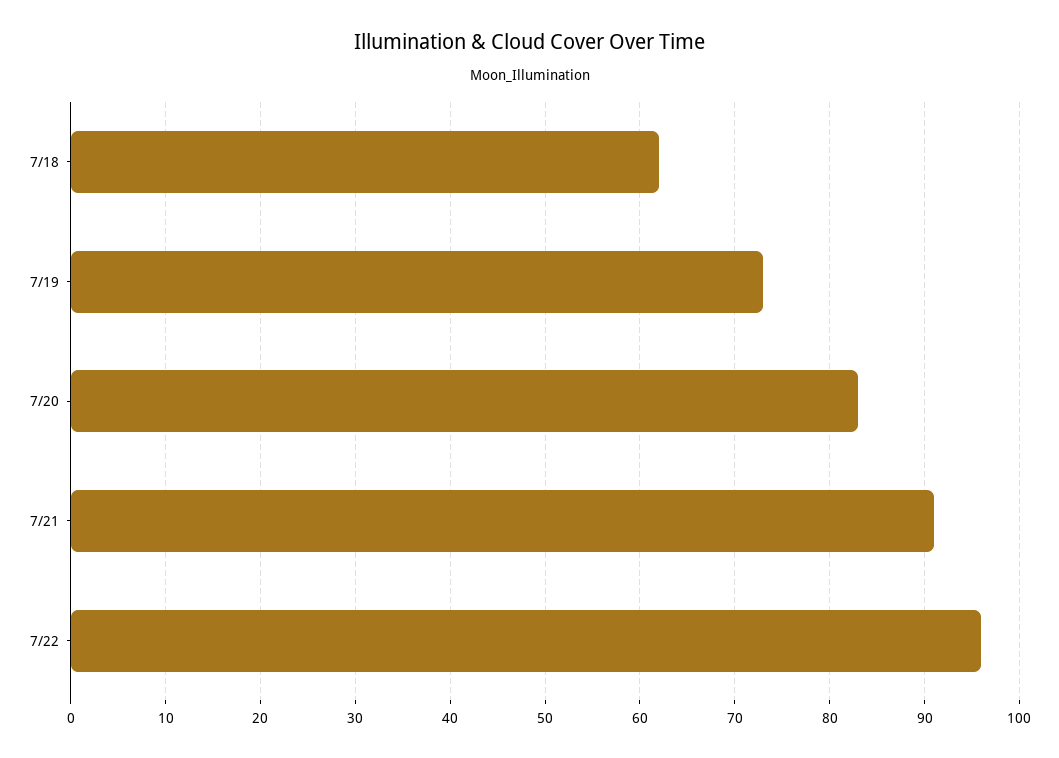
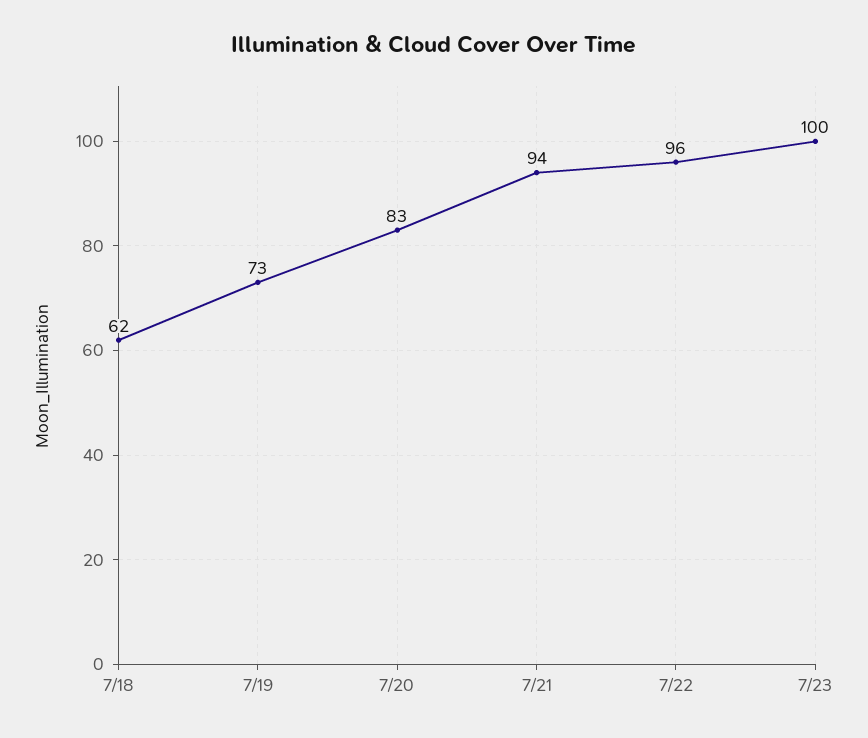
7/21: 91 -> 94
7/23: none -> 100

